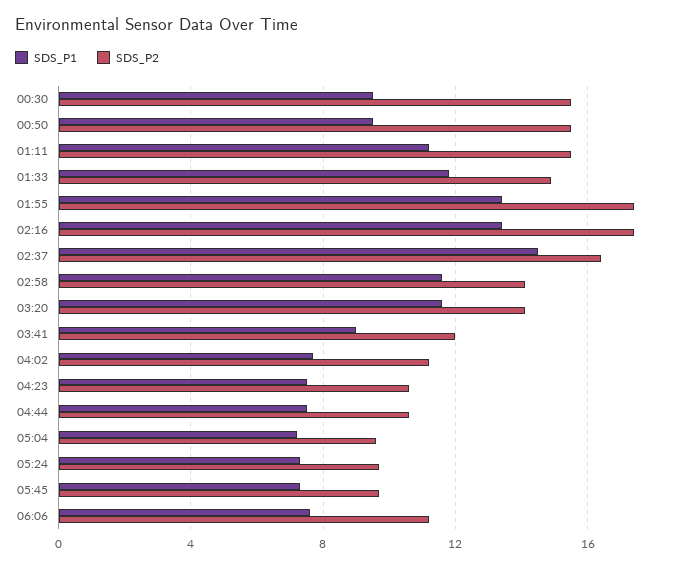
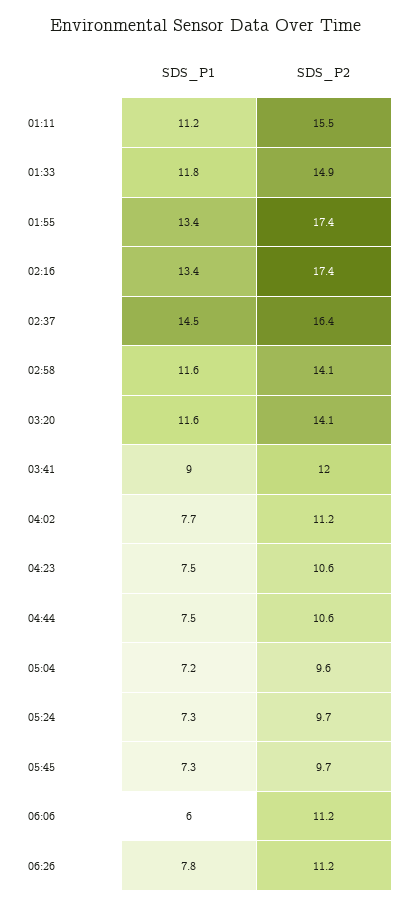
SDS_P1, 00:30: 9.5 -> none
SDS_P2, 00:30: 15.5 -> none
SDS_P1, 00:50: 9.5 -> none
SDS_P2, 00:50: 15.5 -> none
SDS_P1, 06:06: 7.5 -> 6
SDS_P1, 06:26: none -> 7.8
SDS_P2, 06:26: none -> 11.2

